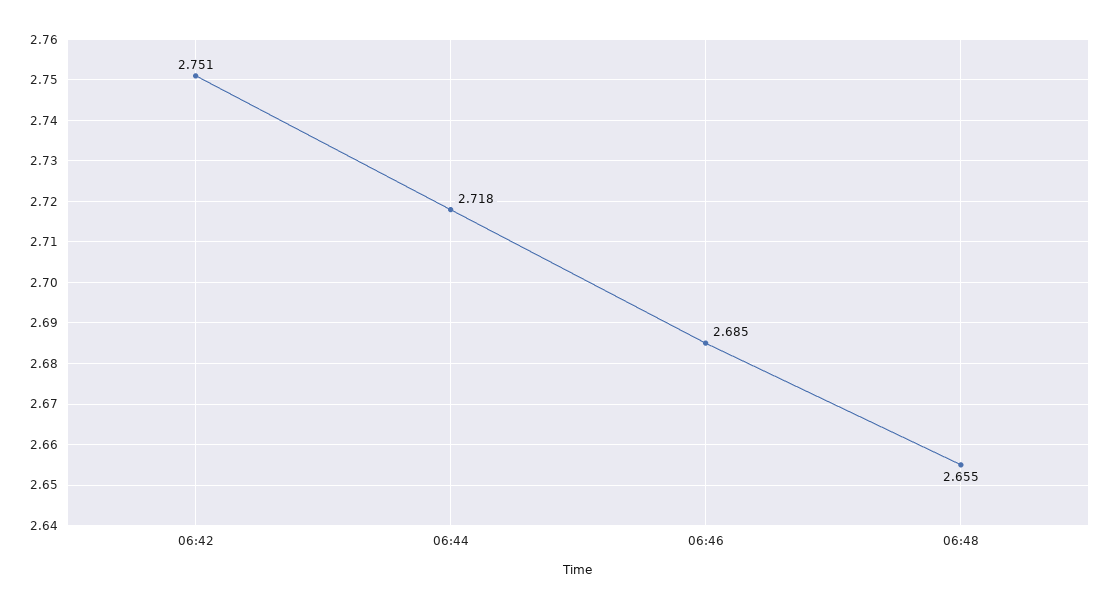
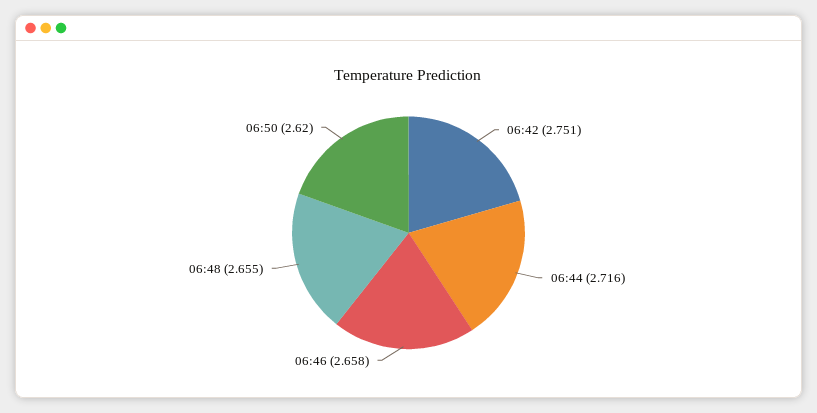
06:44: 2.718 -> 2.716
06:46: 2.685 -> 2.658
06:50: none -> 2.62

